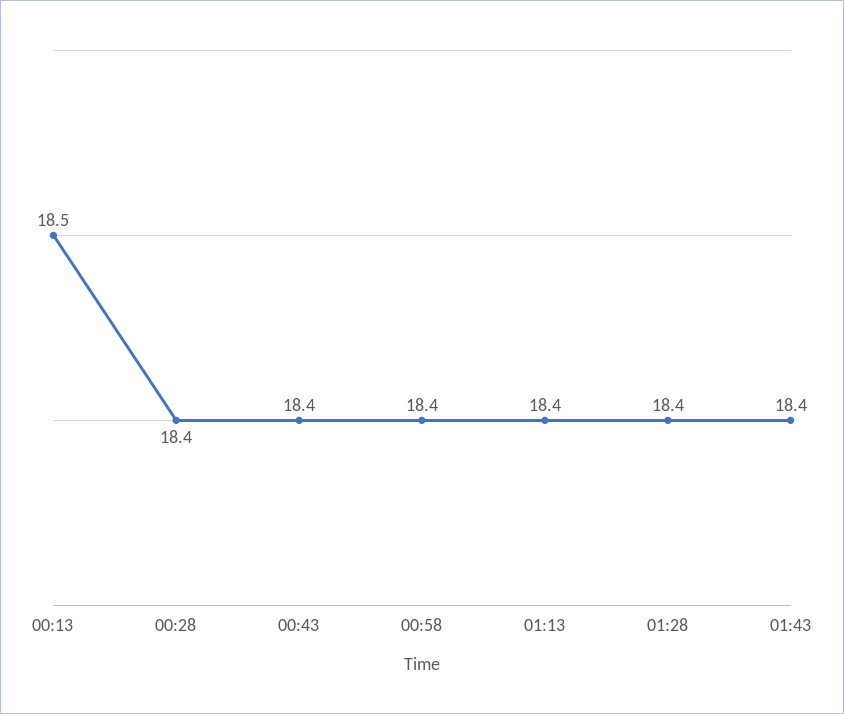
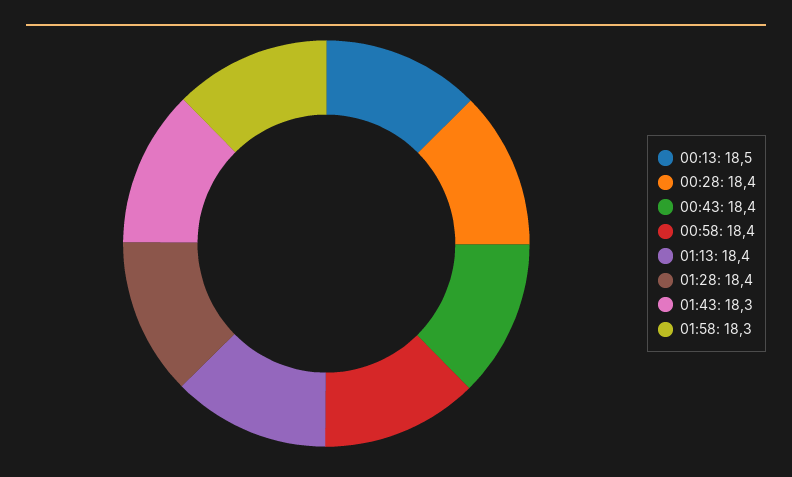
01:43: 18.4 -> 18.3
01:58: none -> 18.3

